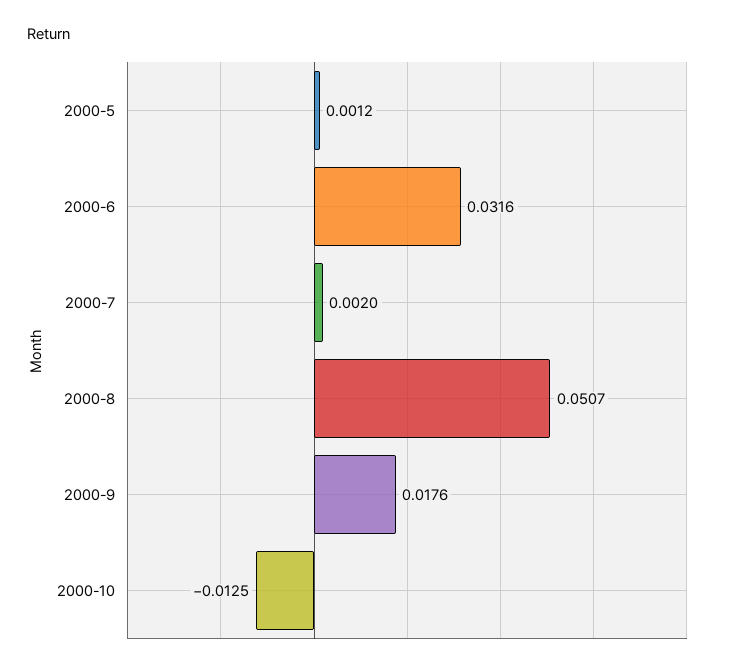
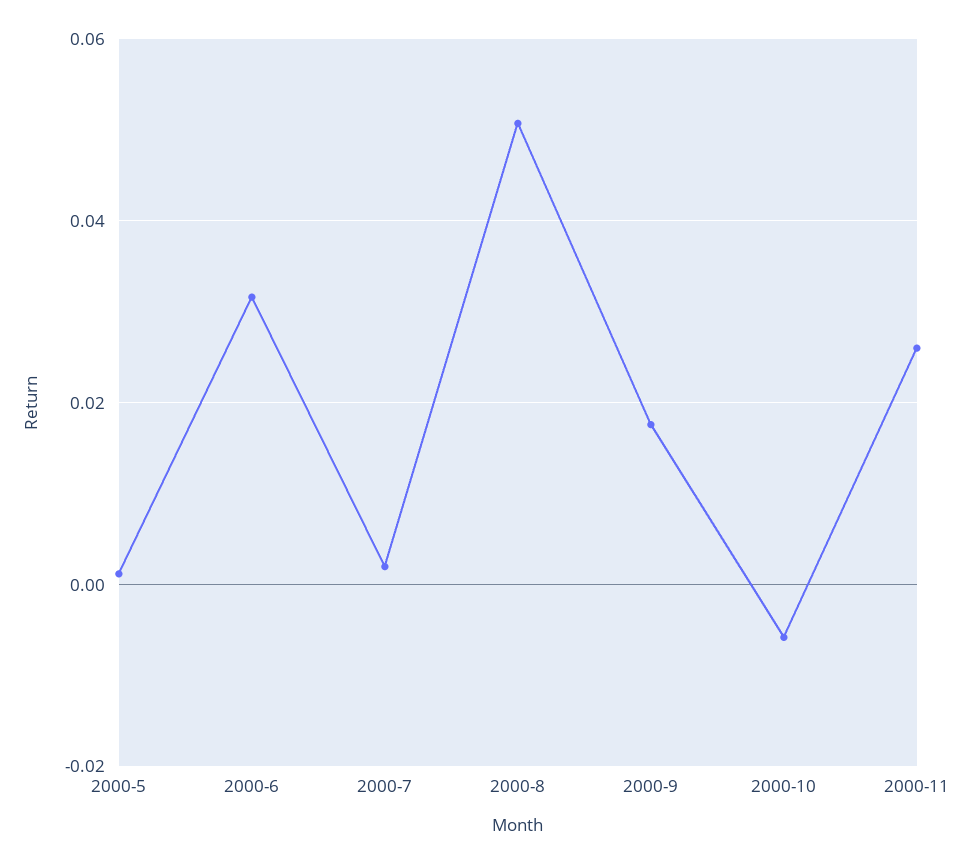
2000-10: -0.0125 -> -0.006
2000-11: none -> 0.026

